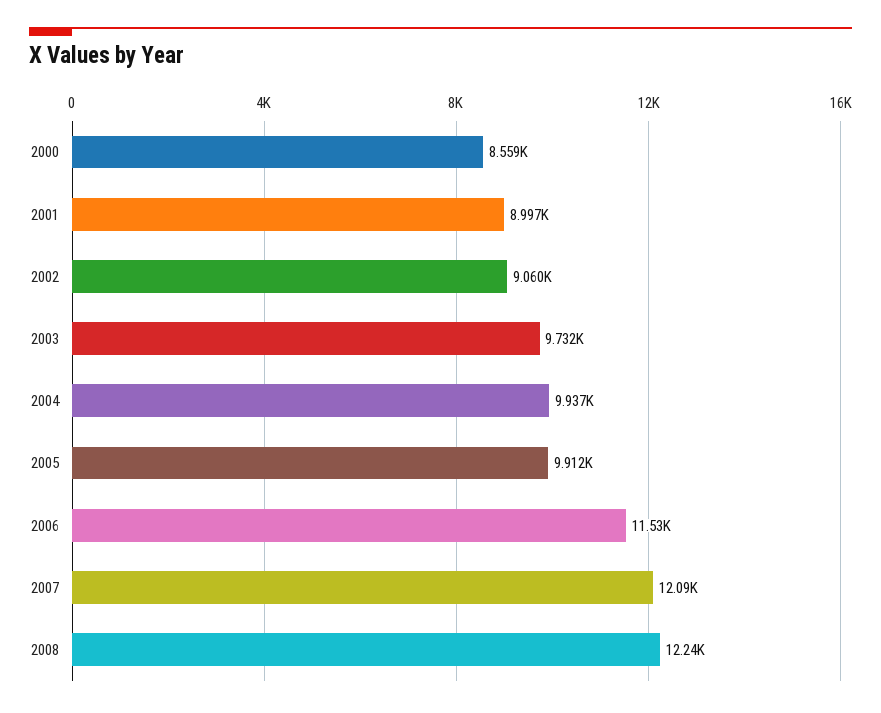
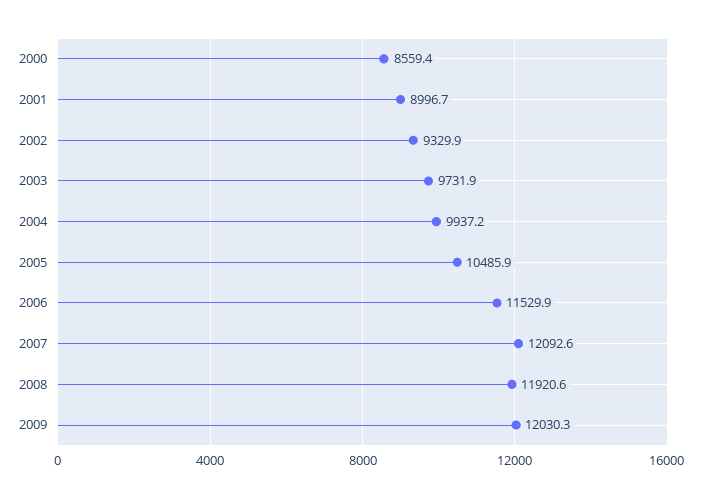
2002: 9060 -> 9329.9
2005: 9912 -> 10485.9
2008: 12240 -> 11920.6
2009: none -> 12030.3

